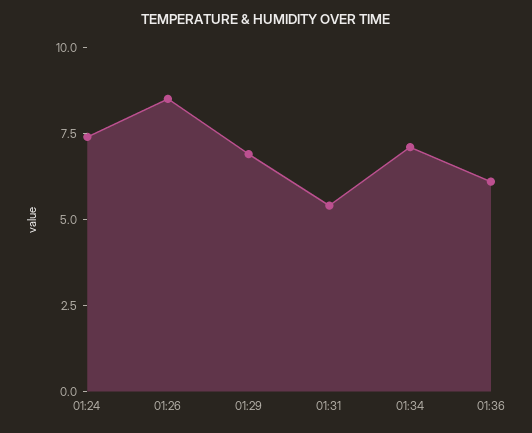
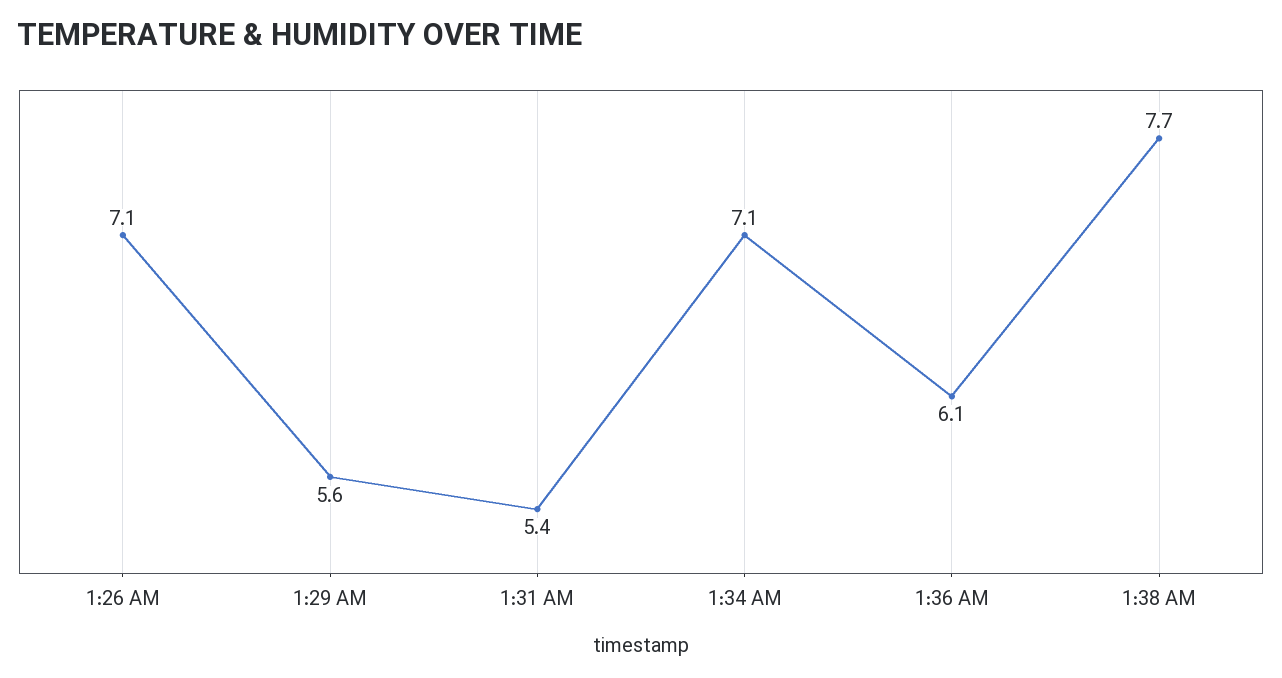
01:24: 7.5 -> none
01:26: 8.5 -> 7.1
01:29: 7 -> 5.6
1:38 AM: none -> 7.7

